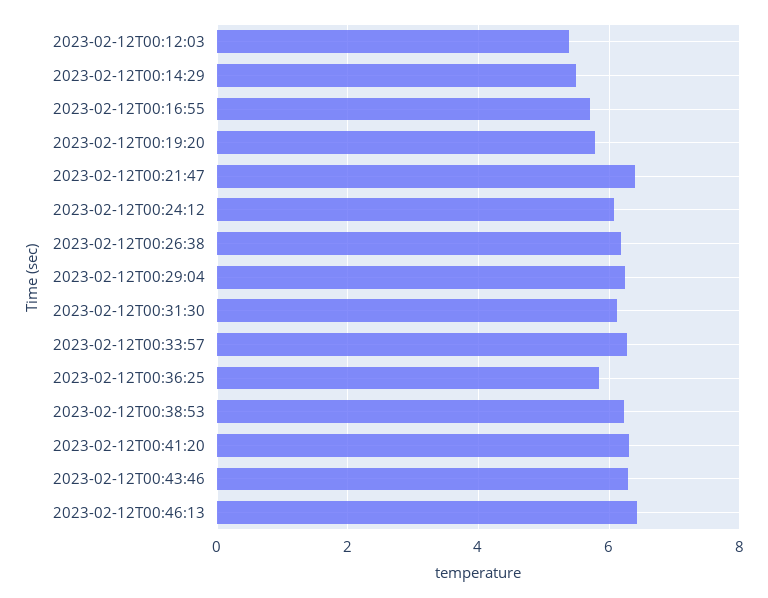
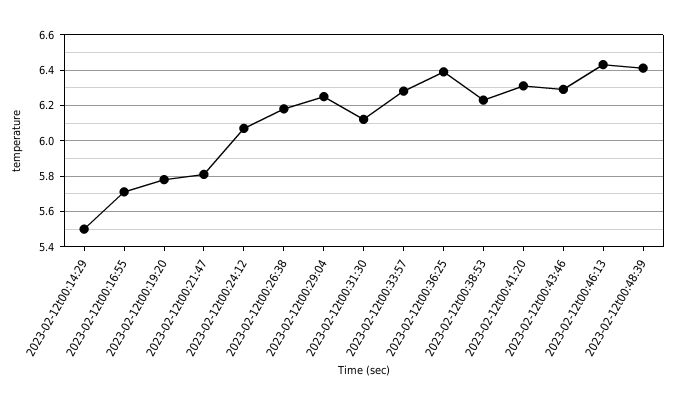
2023-02-12T00:12:03: 5.4 -> none
2023-02-12T00:21:47: 6.4 -> 5.8
2023-02-12T00:36:25: 5.8 -> 6.4
2023-02-12t00:48:39: none -> 6.4

